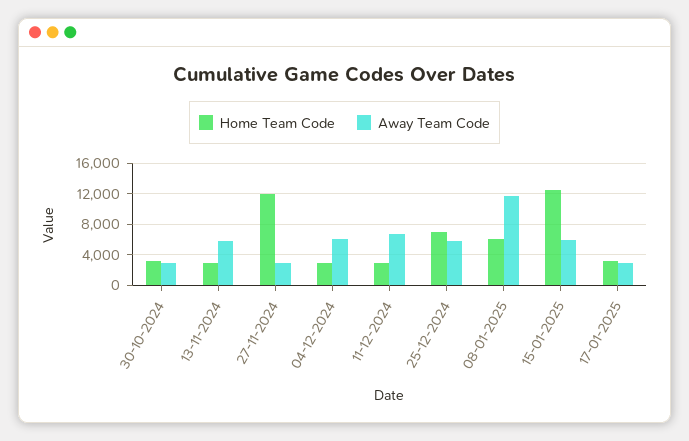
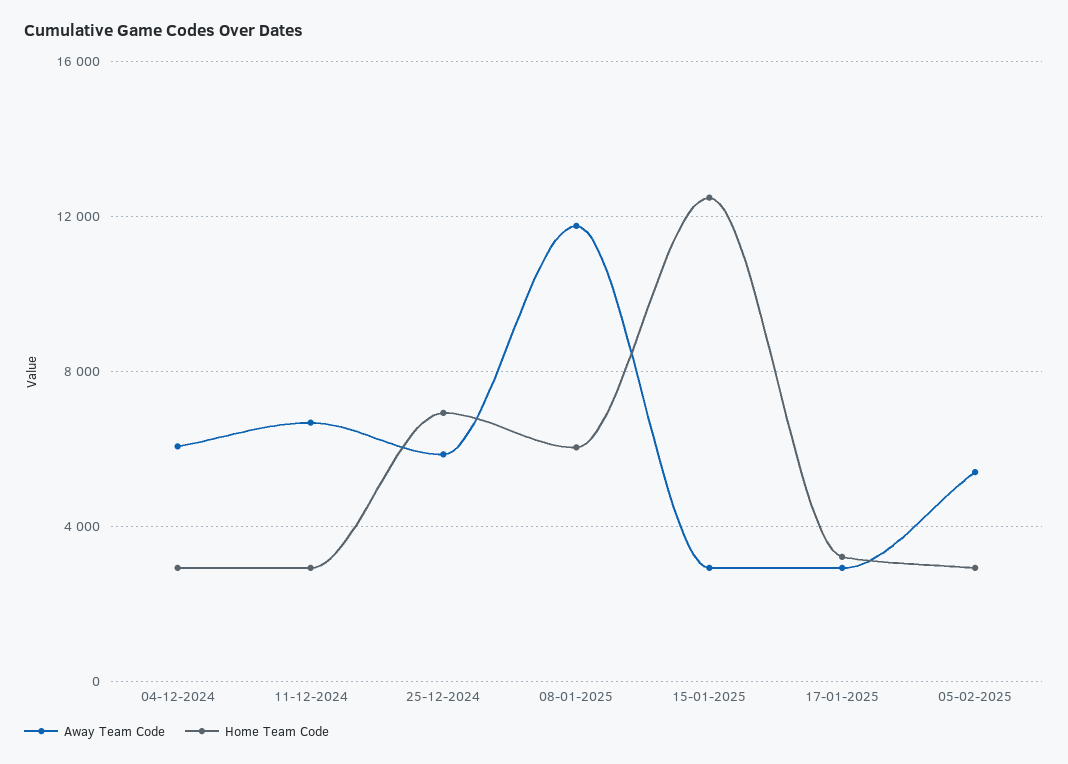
Home Team Code, 30-10-2024: 3000 -> none
Away Team Code, 30-10-2024: 3000 -> none
Home Team Code, 13-11-2024: 3000 -> none
Away Team Code, 13-11-2024: 6000 -> none
Home Team Code, 27-11-2024: 12000 -> none
Away Team Code, 27-11-2024: 3000 -> none
Away Team Code, 15-01-2025: 6000 -> 3000
Away Team Code, 05-02-2025: none -> 5500
Home Team Code, 05-02-2025: none -> 3000

